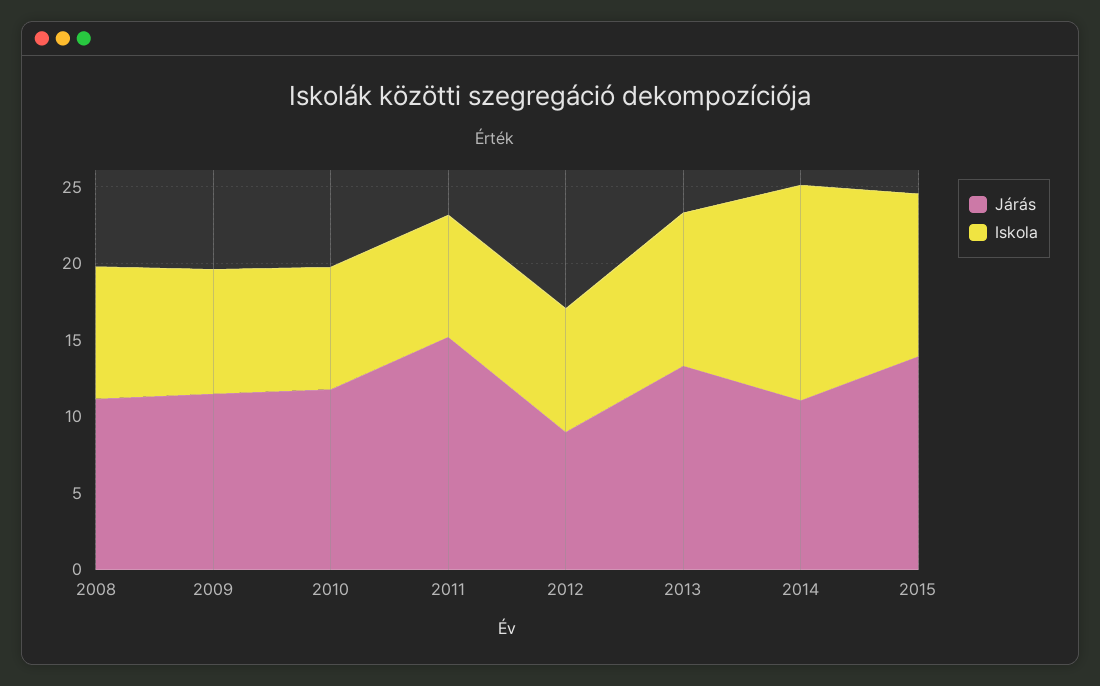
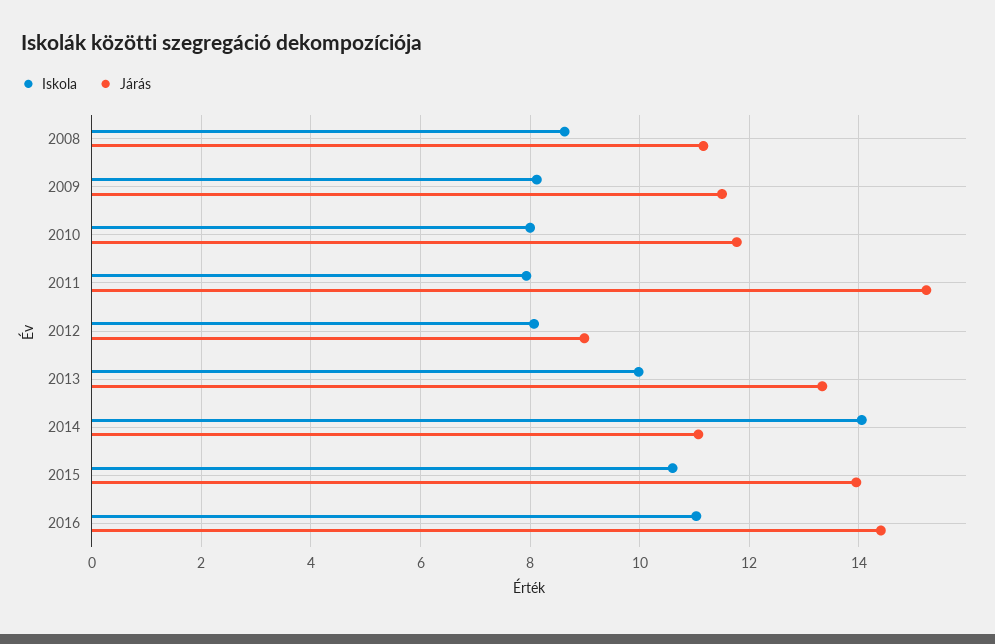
Iskola, 2016: none -> 11
Járás, 2016: none -> 14.4

